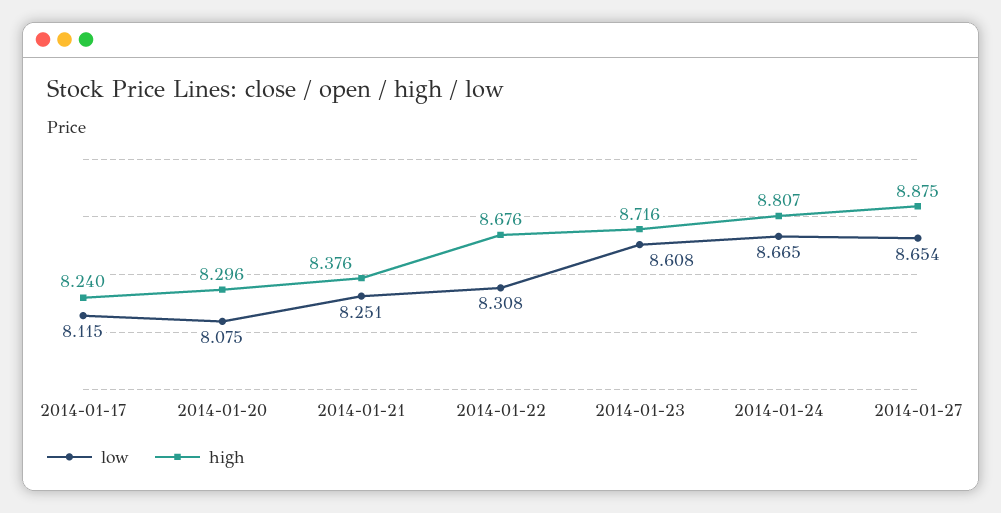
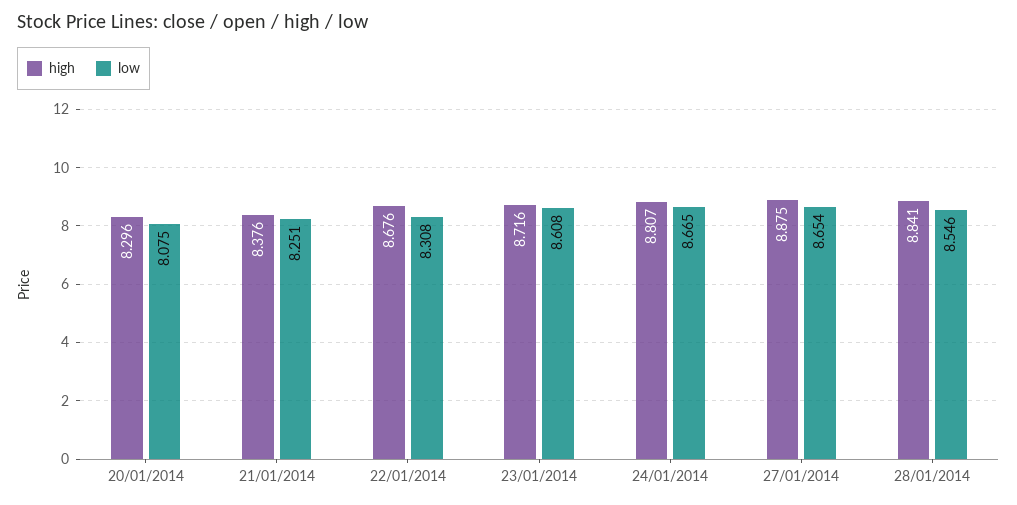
low, 2014-01-17: 8.115 -> none
high, 2014-01-17: 8.24 -> none
high, 28/01/2014: none -> 8.841
low, 28/01/2014: none -> 8.546

